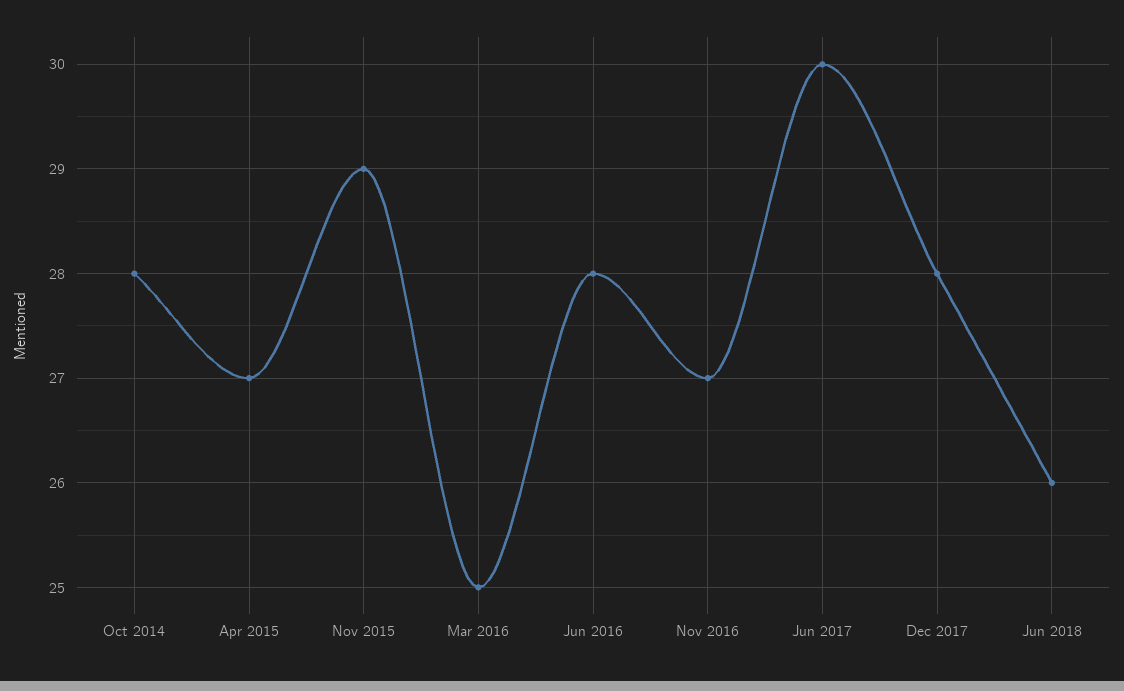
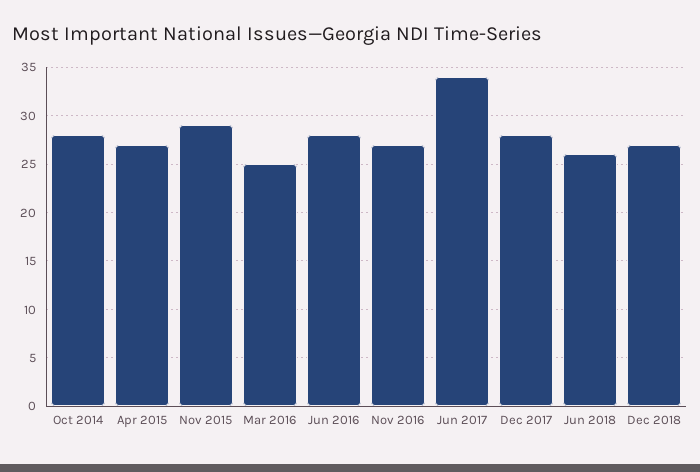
Jun 2017: 30 -> 34
Dec 2018: none -> 27

